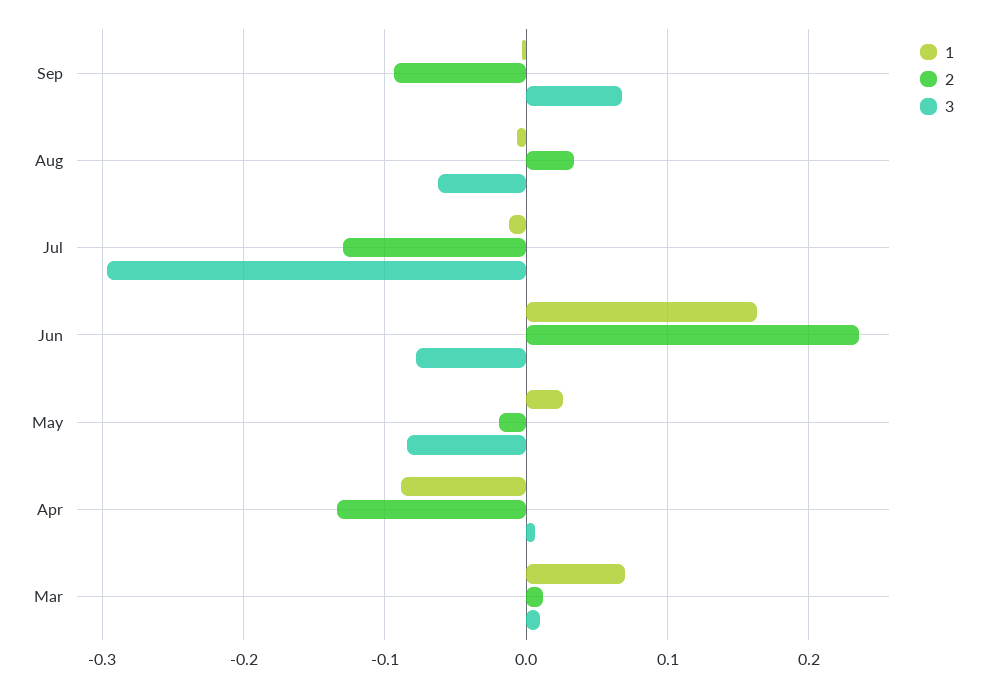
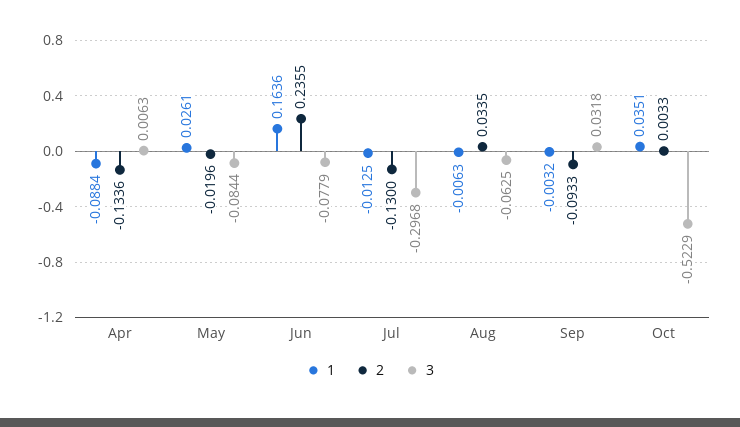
3, Sep: 0.07 -> 0.0318
1, Mar: 0.07 -> none
2, Mar: 0.01 -> none
3, Mar: 0.01 -> none
1, Oct: none -> 0.0351
2, Oct: none -> 0.0033
3, Oct: none -> -0.5229

